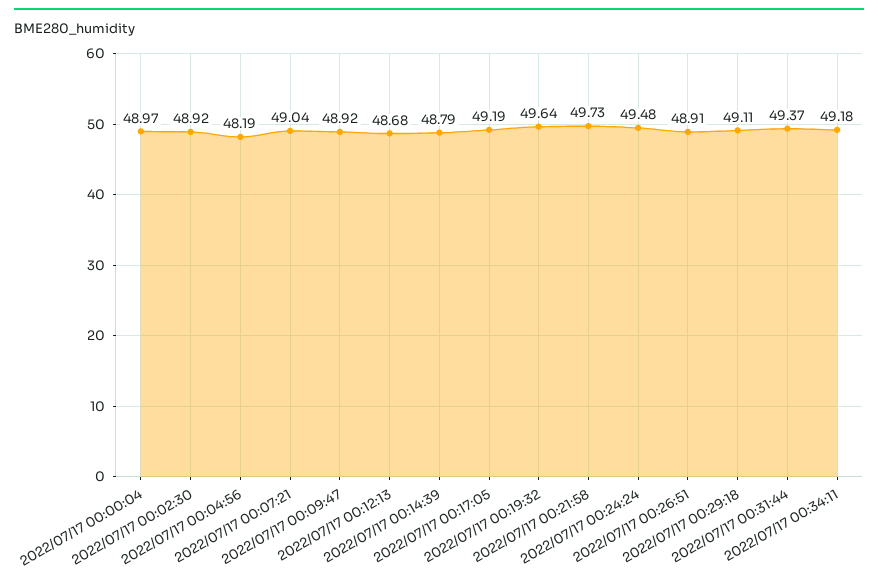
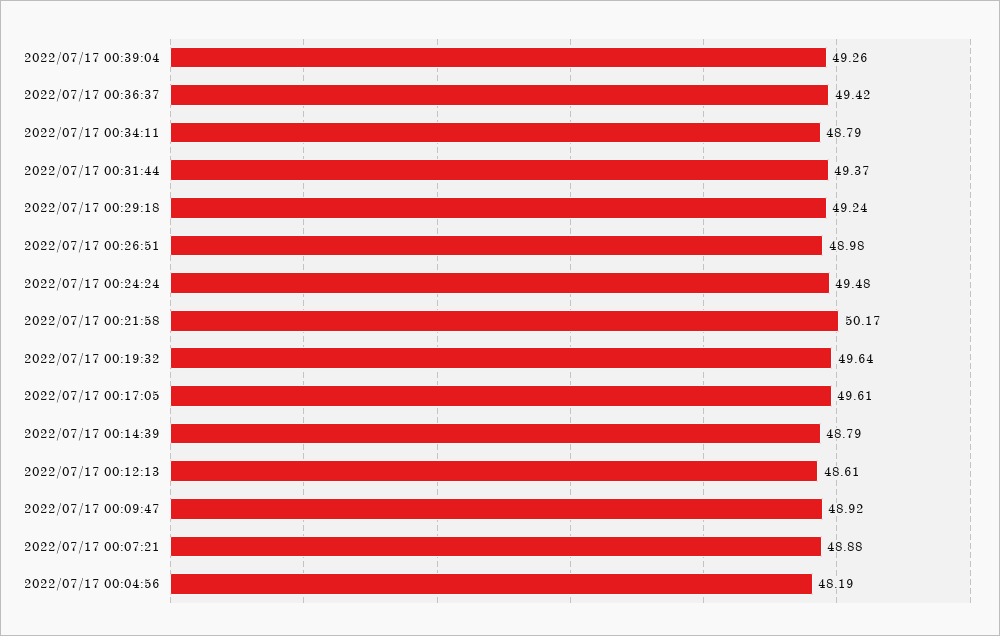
2022/07/17 00:00:04: 48.97 -> none
2022/07/17 00:02:30: 48.92 -> none
2022/07/17 00:07:21: 49.04 -> 48.88
2022/07/17 00:12:13: 48.68 -> 48.61
2022/07/17 00:17:05: 49.19 -> 49.61
2022/07/17 00:21:58: 49.73 -> 50.17
2022/07/17 00:26:51: 48.91 -> 48.98
2022/07/17 00:29:18: 49.11 -> 49.24
2022/07/17 00:34:11: 49.18 -> 48.79
2022/07/17 00:39:04: none -> 49.26
2022/07/17 00:36:37: none -> 49.42

